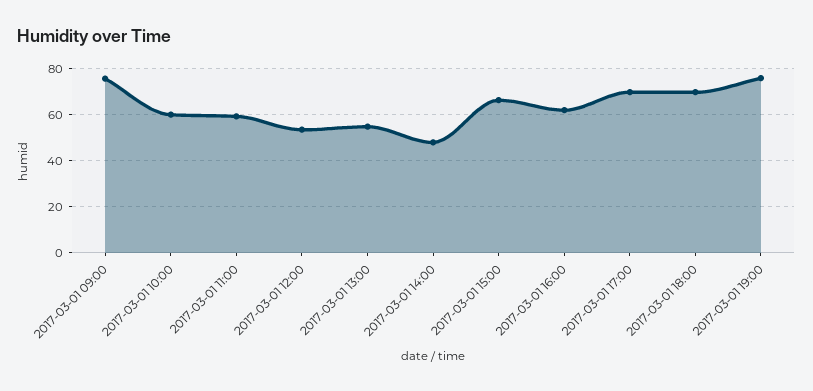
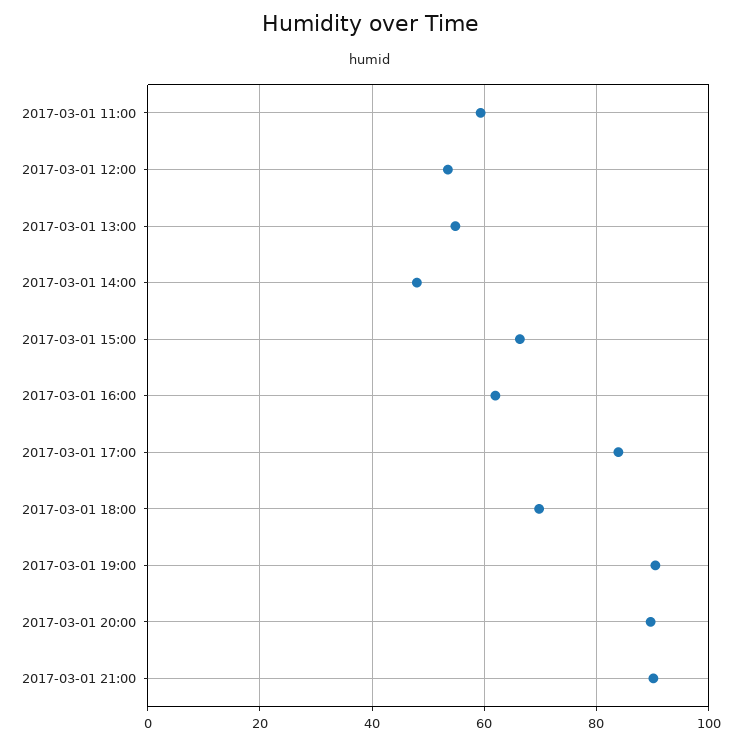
2017-03-01 09:00: 75 -> none
2017-03-01 10:00: 60 -> none
2017-03-01 17:00: 70 -> 84
2017-03-01 19:00: 75 -> 90
2017-03-01 20:00: none -> 90
2017-03-01 21:00: none -> 90

